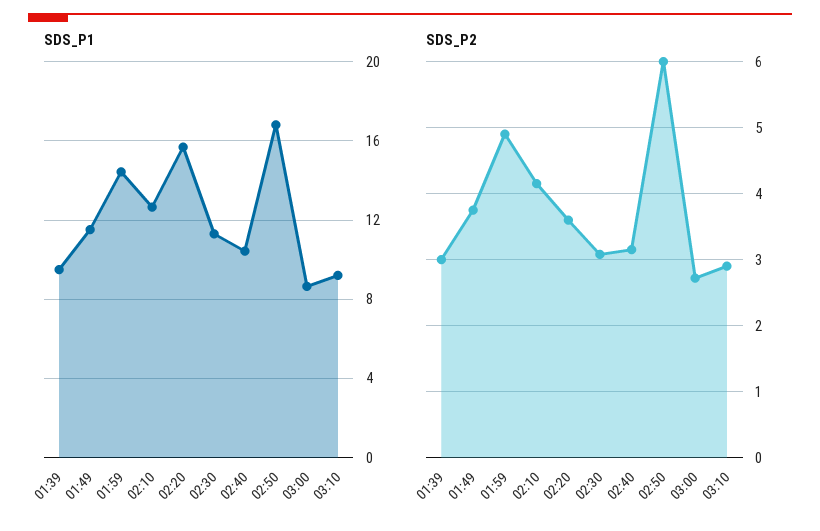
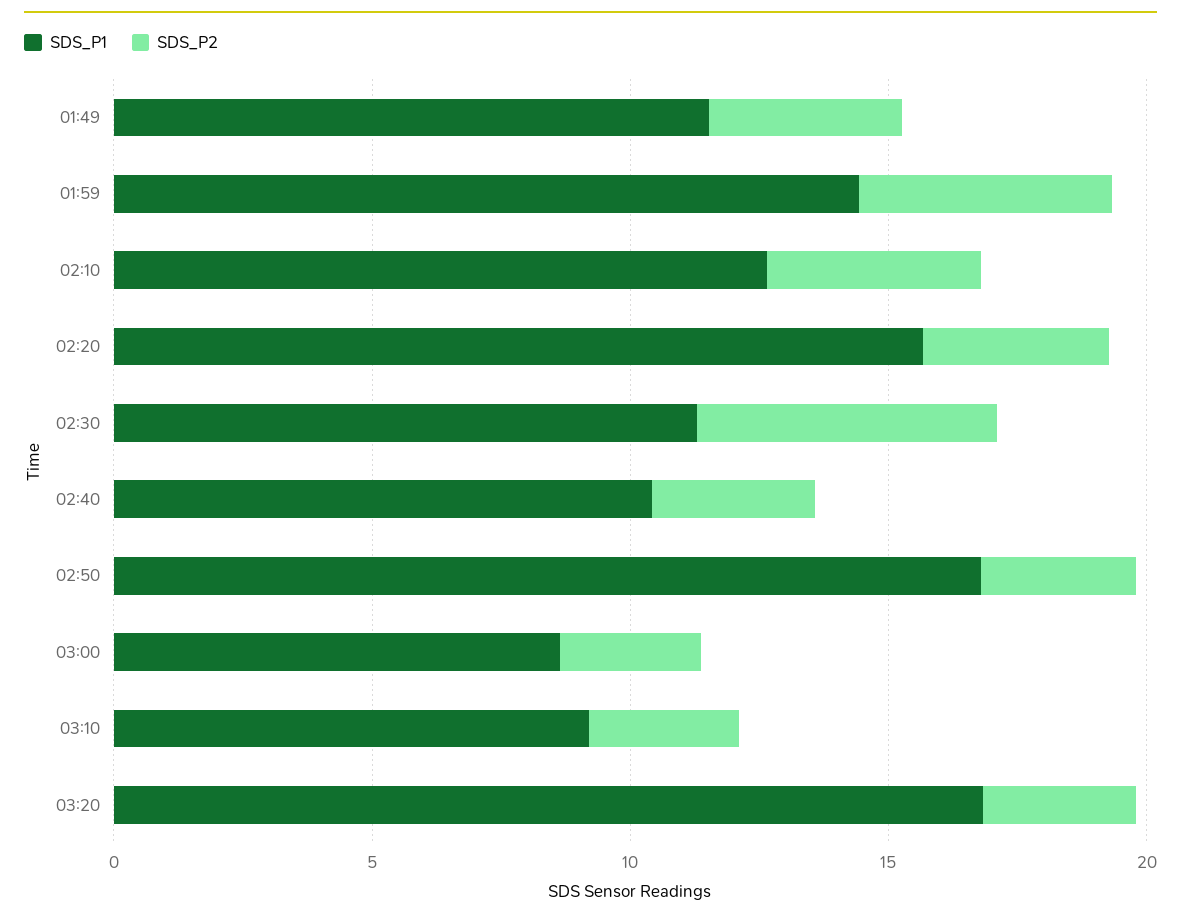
SDS_P1, 01:39: 9.5 -> none
SDS_P2, 01:39: 3 -> none
SDS_P2, 02:30: 3.1 -> 6
SDS_P2, 02:50: 6 -> 3
SDS_P1, 03:20: none -> 17
SDS_P2, 03:20: none -> 3

